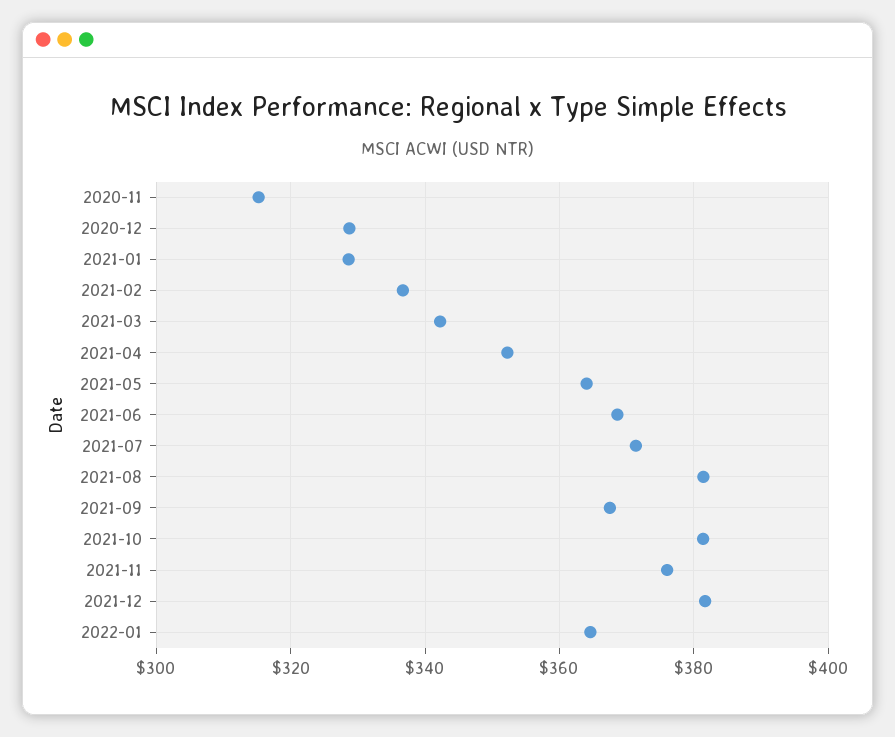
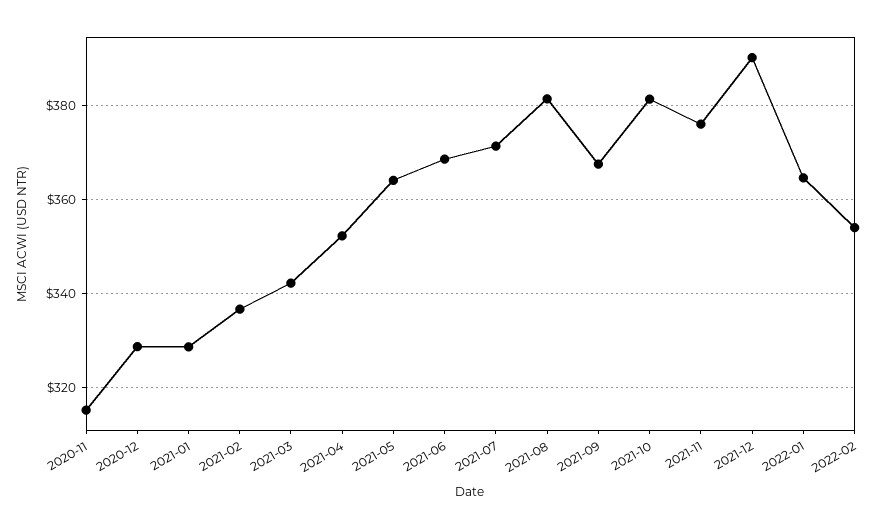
2021-12: 382 -> 390
2022-02: none -> 354

